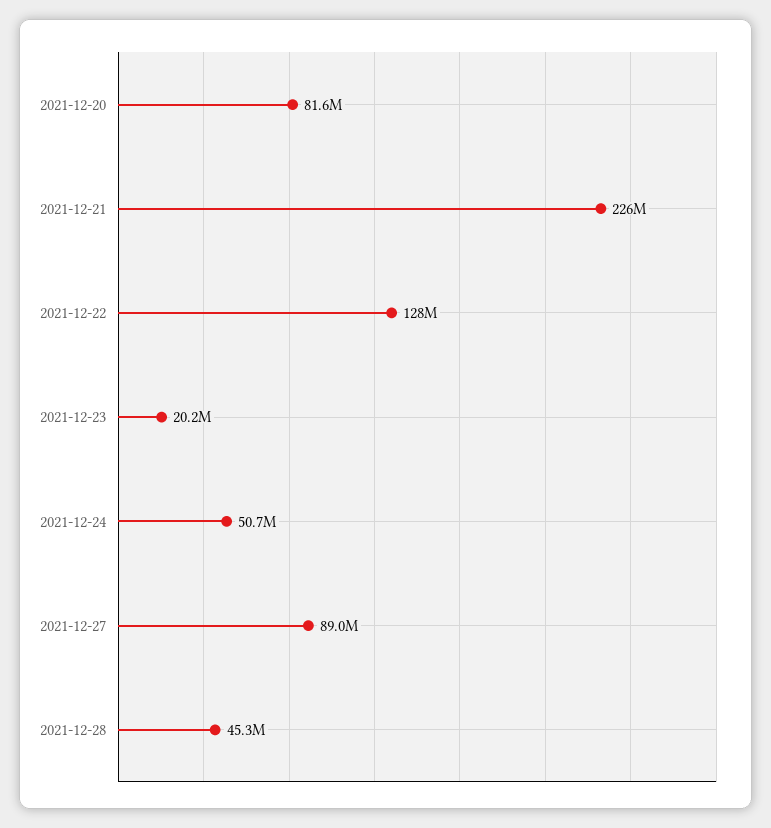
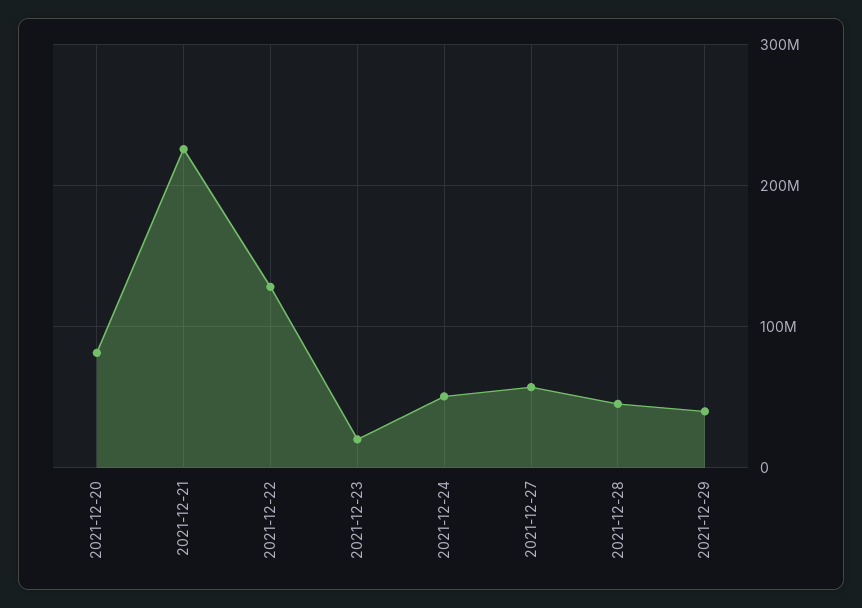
2021-12-27: 89000000 -> 60000000
2021-12-29: none -> 40000000

